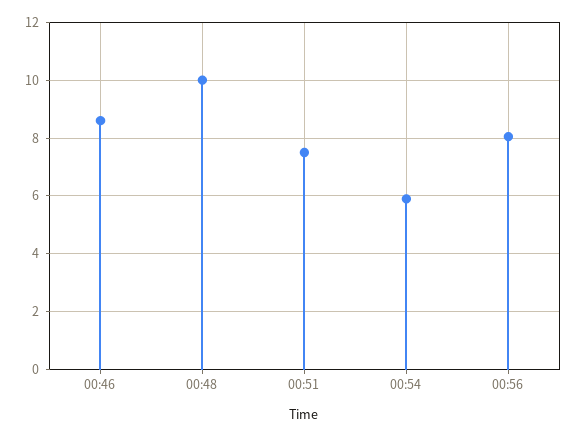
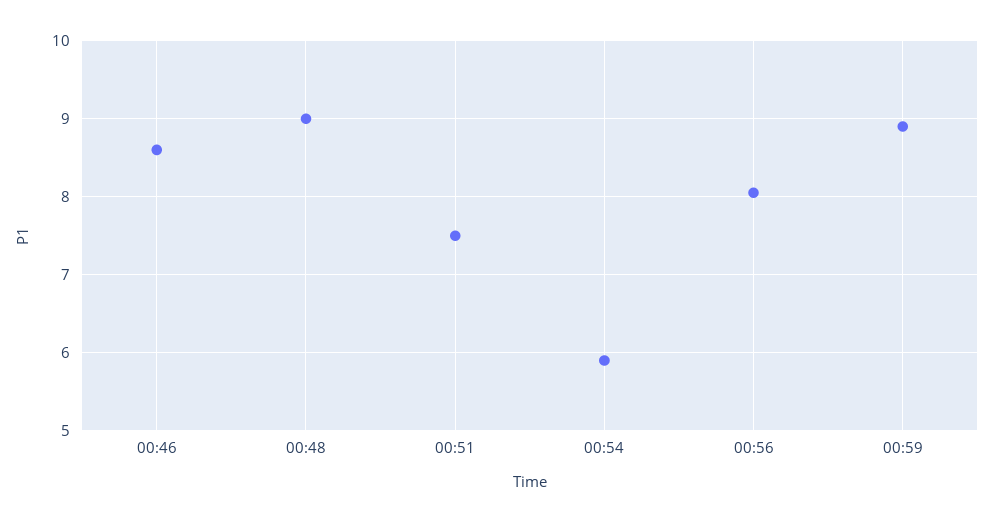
00:48: 10 -> 9
00:59: none -> 8.9

